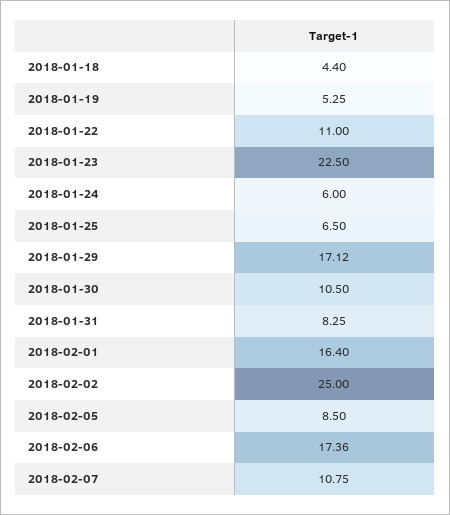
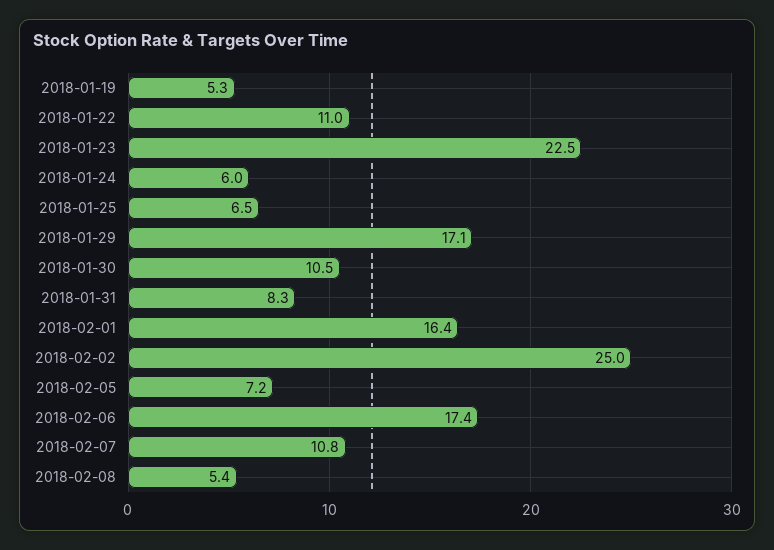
2018-01-18: 4.4 -> none
2018-02-05: 8.5 -> 7.2
2018-02-08: none -> 5.4

